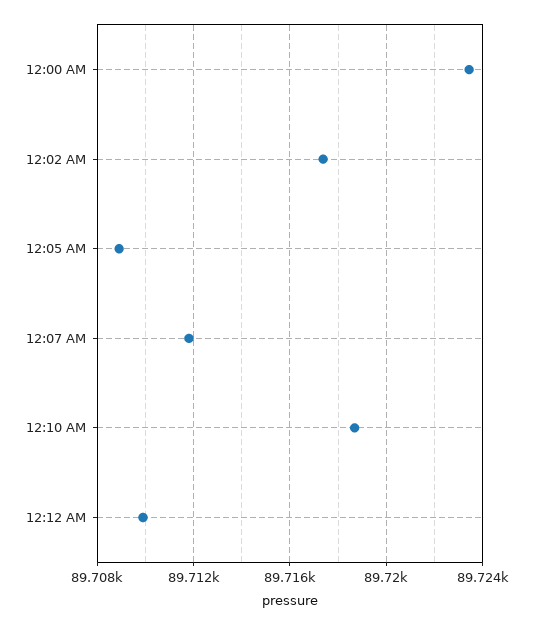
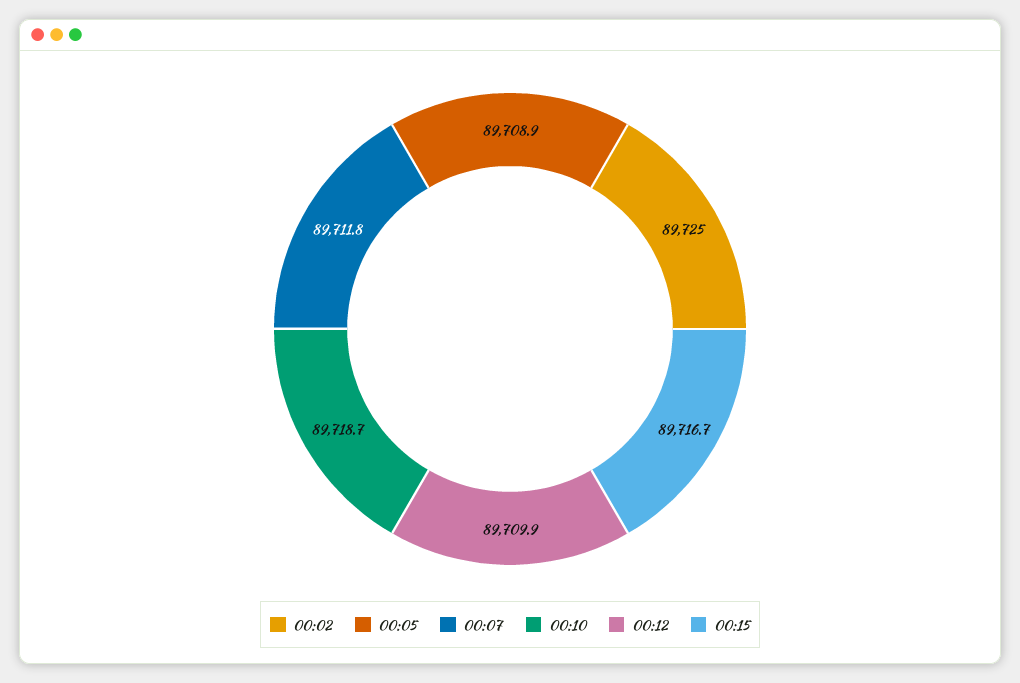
12:00 AM: 89723.5 -> none
12:02 AM: 89717.5 -> 89725
00:15: none -> 89716.7

